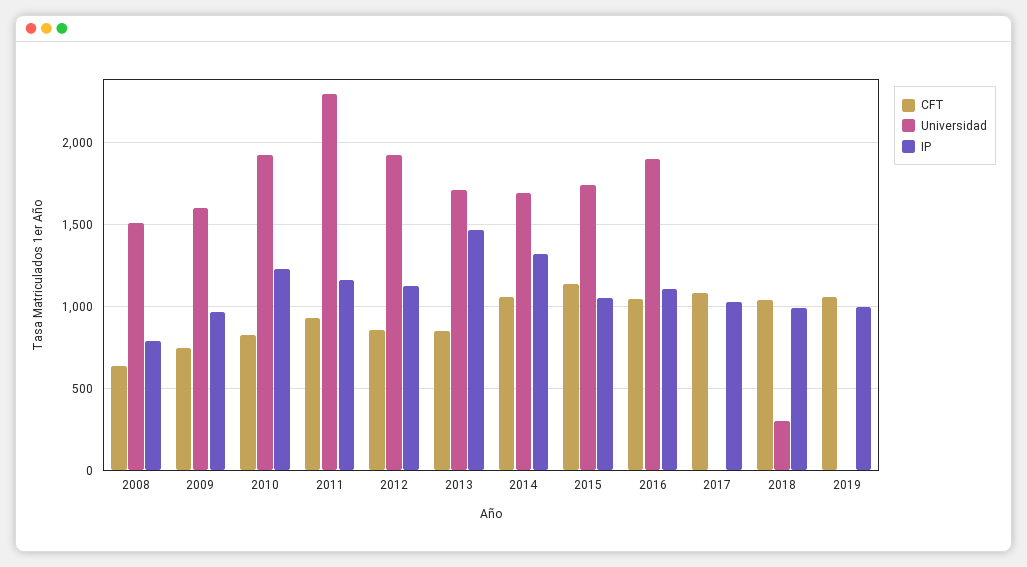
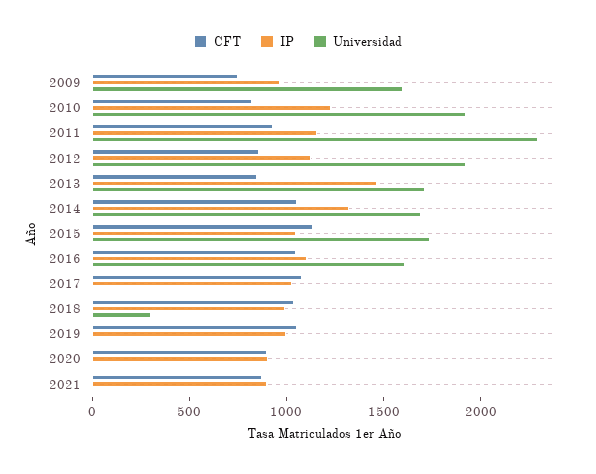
CFT, 2008: 650 -> none
Universidad, 2008: 1500 -> none
IP, 2008: 800 -> none
Universidad, 2016: 1900 -> 1600
CFT, 2020: none -> 900
IP, 2020: none -> 900
Universidad, 2020: none -> 0
CFT, 2021: none -> 900
IP, 2021: none -> 900
Universidad, 2021: none -> 0

